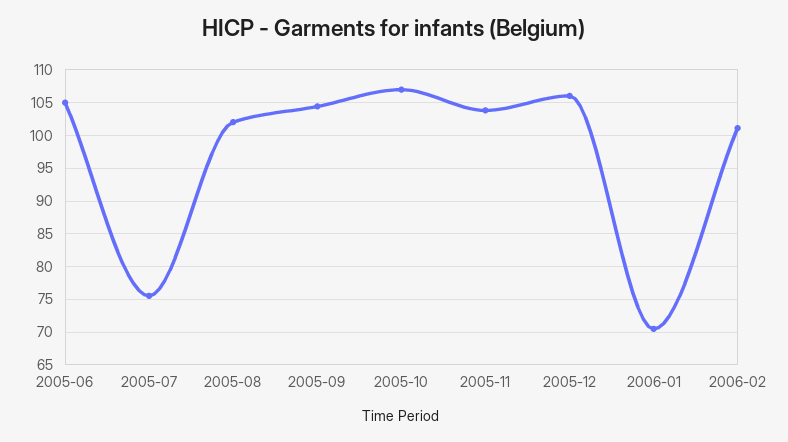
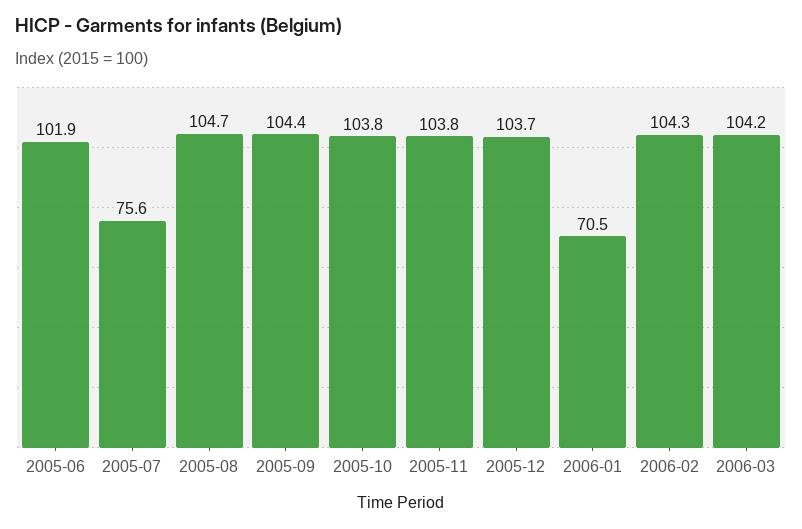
2005-06: 105 -> 101.9
2005-08: 102 -> 104.7
2005-10: 107 -> 103.8
2005-12: 106 -> 103.7
2006-02: 101 -> 104.3
2006-03: none -> 104.2

